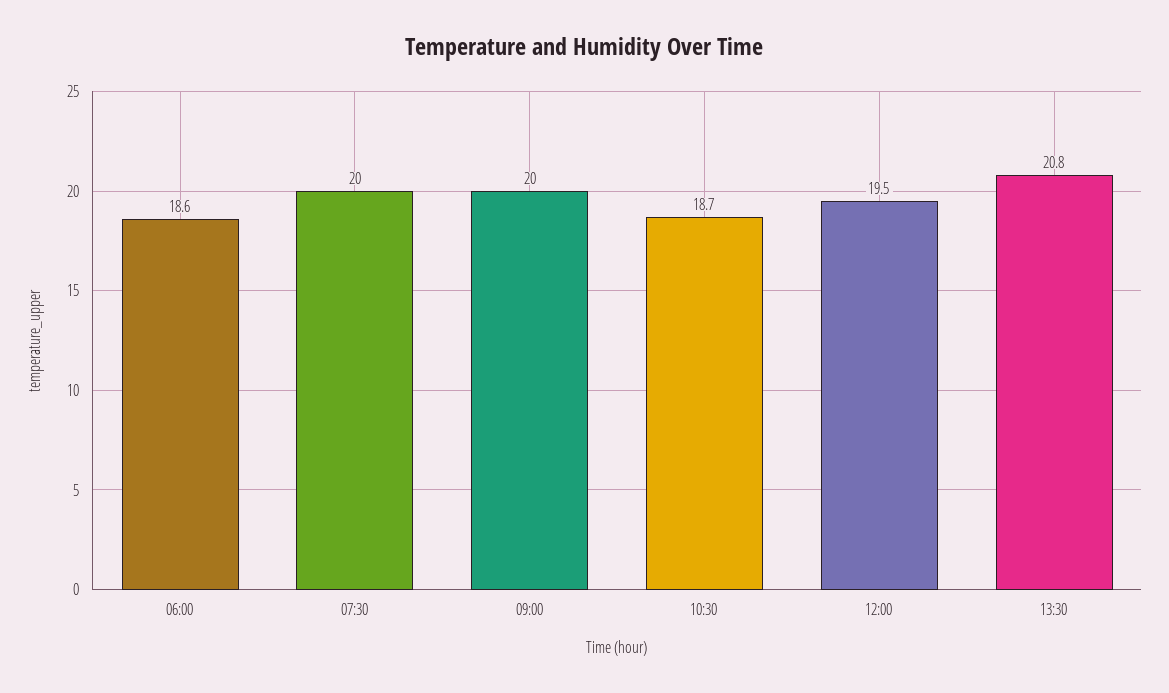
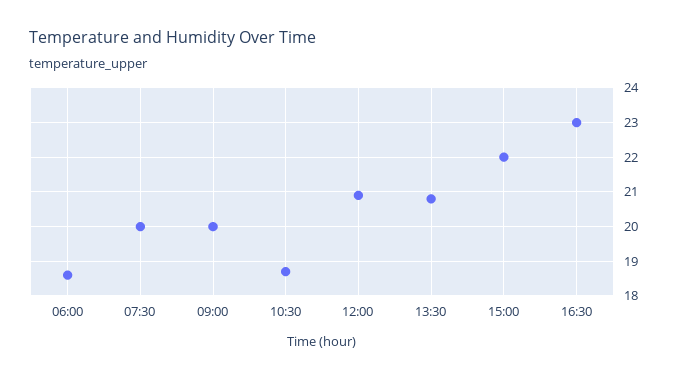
12:00: 19.5 -> 21
15:00: none -> 22
16:30: none -> 23

